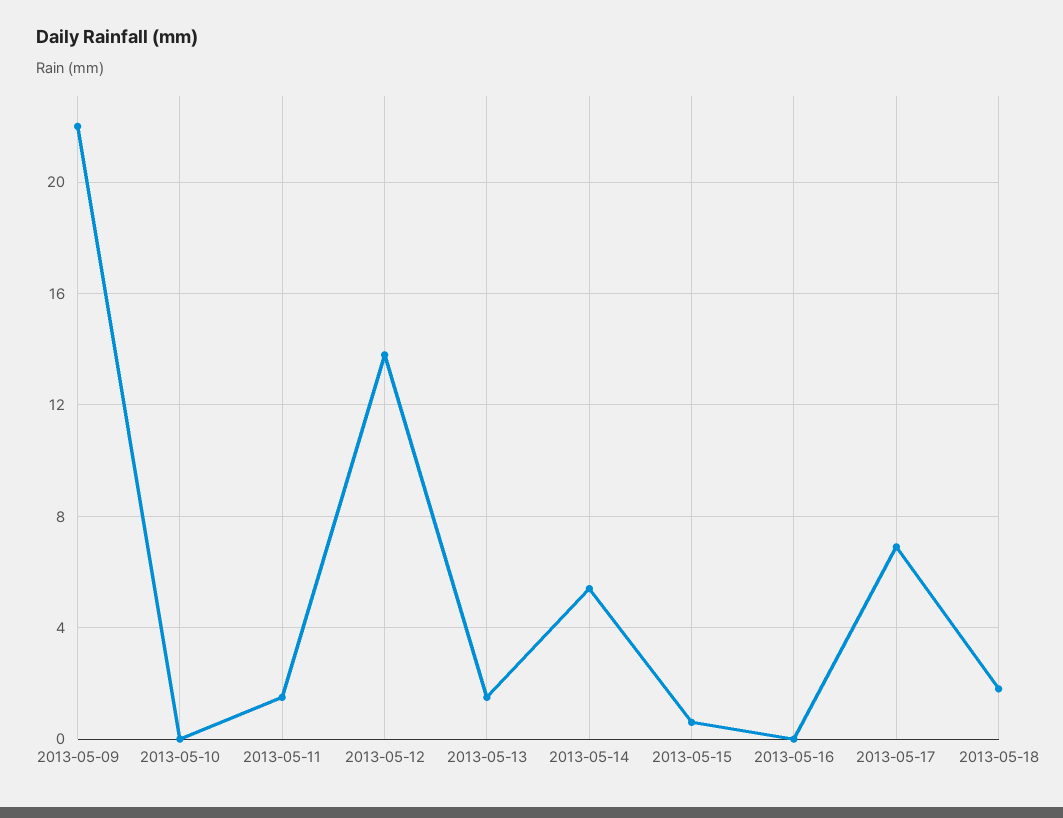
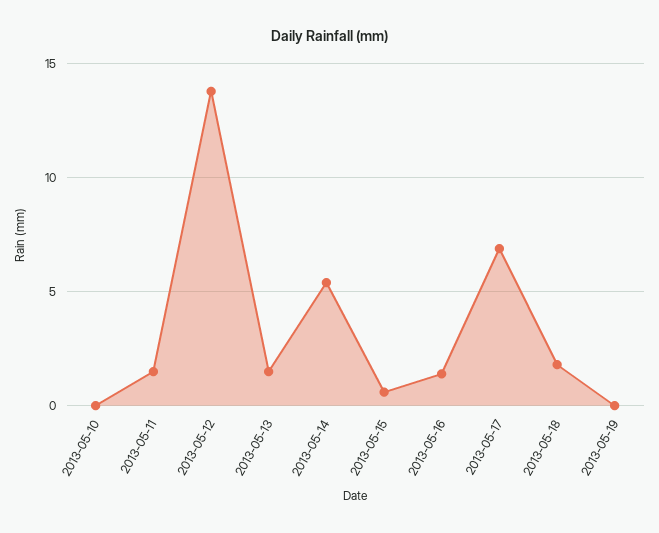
2013-05-09: 22 -> none
2013-05-16: 0 -> 1.5
2013-05-19: none -> 0

